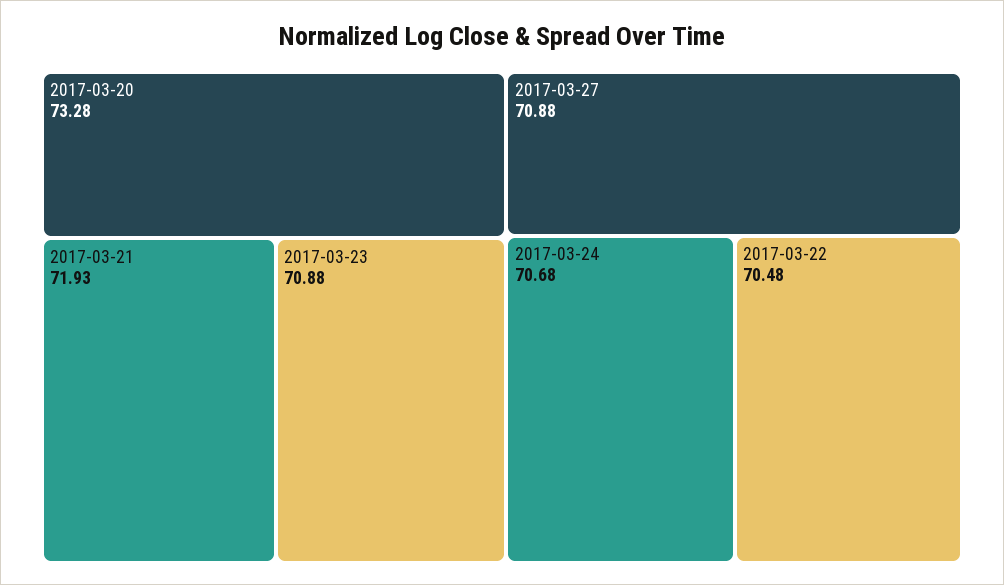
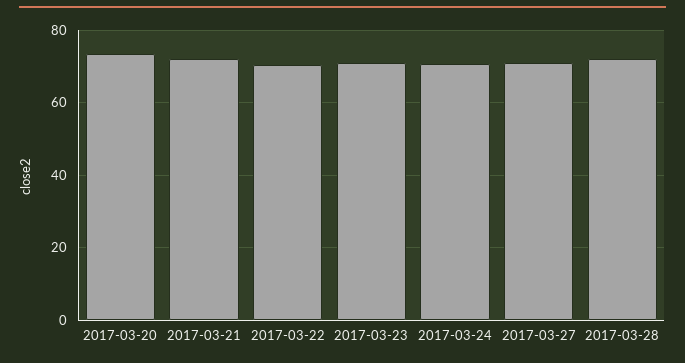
2017-03-28: none -> 72

